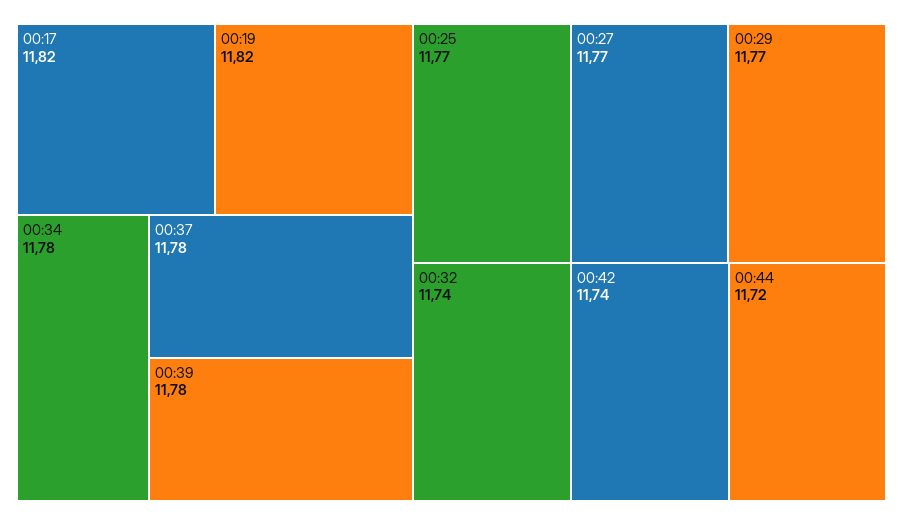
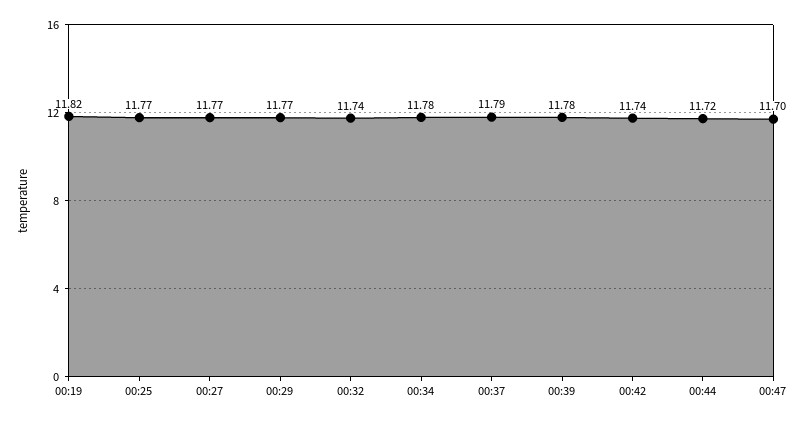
00:17: 11.82 -> none
00:37: 11.78 -> 11.79
00:47: none -> 11.7

